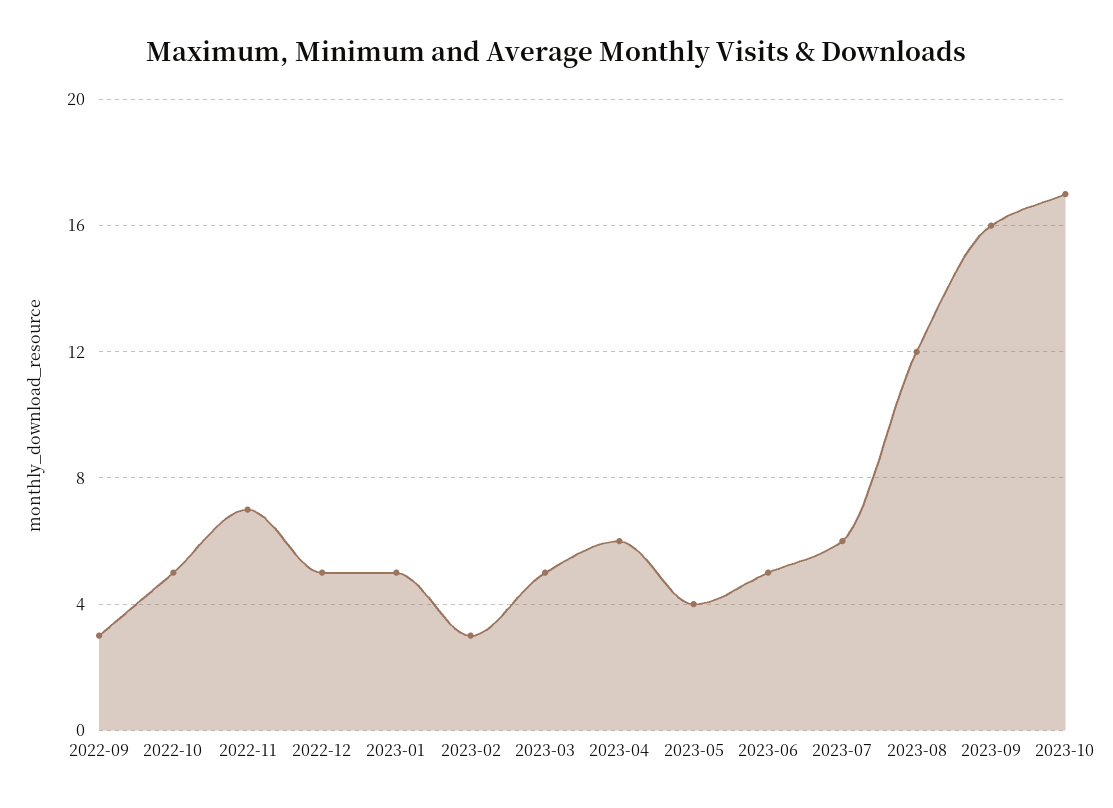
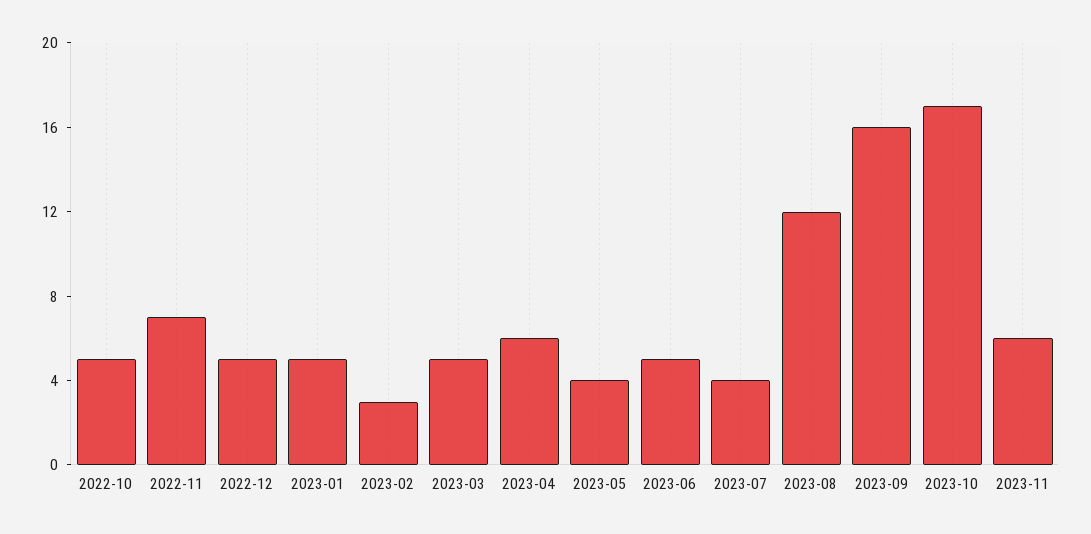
2022-09: 3 -> none
2023-07: 6 -> 4
2023-11: none -> 6

